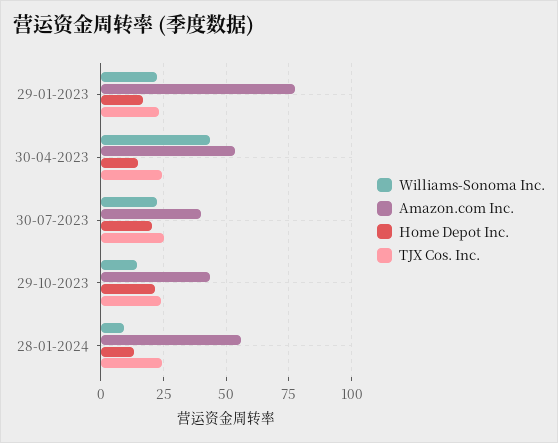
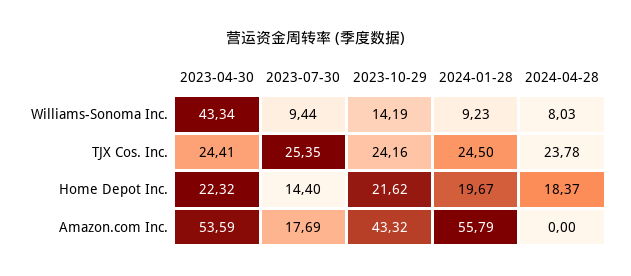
Williams-Sonoma Inc., 29-01-2023: 22.5 -> none
Amazon.com Inc., 29-01-2023: 77.5 -> none
Home Depot Inc., 29-01-2023: 17.5 -> none
TJX Cos. Inc., 29-01-2023: 22.5 -> none
Home Depot Inc., 30-04-2023: 15 -> 22.32
Williams-Sonoma Inc., 30-07-2023: 22.5 -> 9.44
Amazon.com Inc., 30-07-2023: 40 -> 17.69
Home Depot Inc., 30-07-2023: 20 -> 14.4
Home Depot Inc., 28-01-2024: 12.5 -> 19.67
Williams-Sonoma Inc., 2024-04-28: none -> 8.03
TJX Cos. Inc., 2024-04-28: none -> 23.78
Home Depot Inc., 2024-04-28: none -> 18.37
Amazon.com Inc., 2024-04-28: none -> 0

